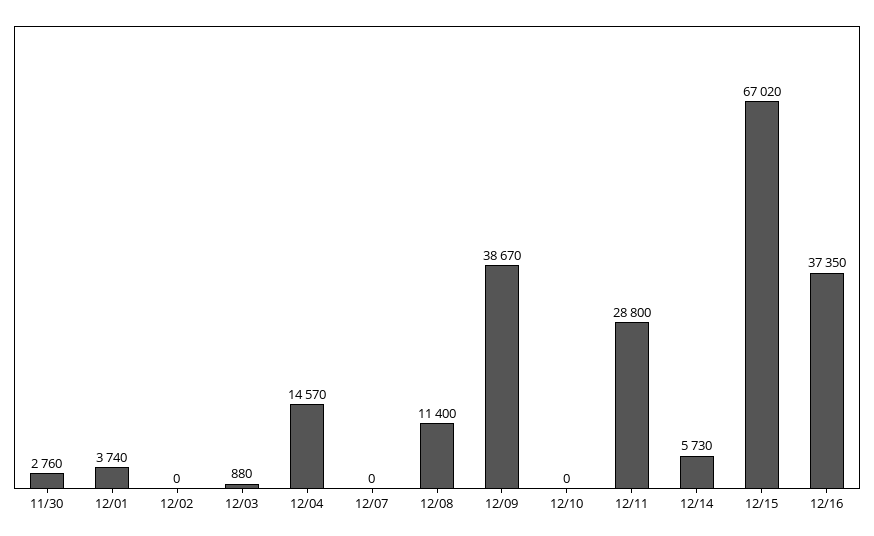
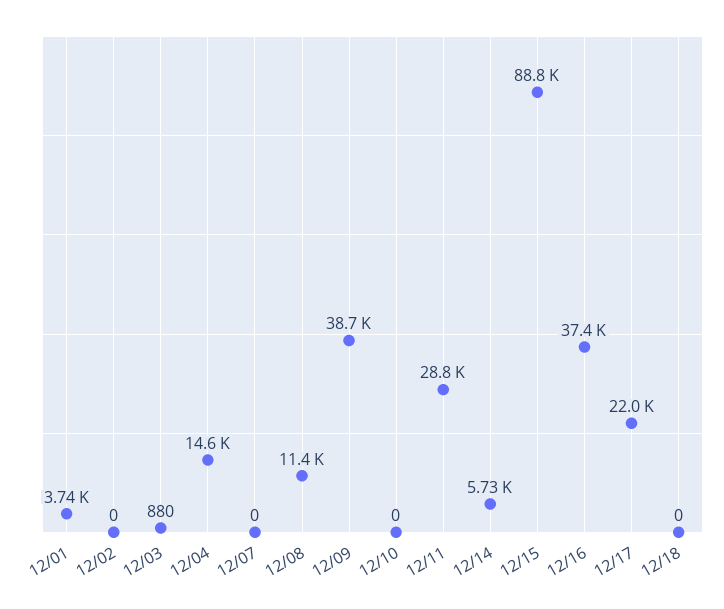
11/30: 2760 -> none
12/15: 67020 -> 88800
12/17: none -> 22000
12/18: none -> 0

